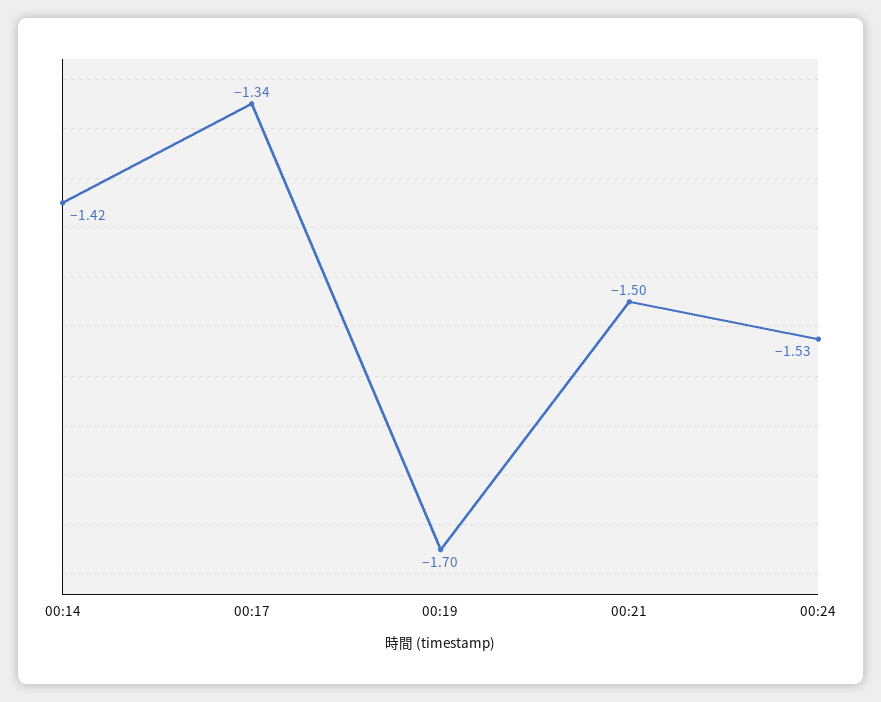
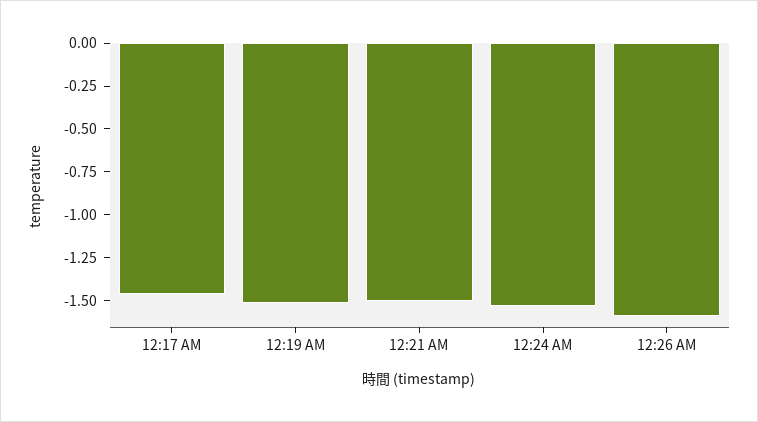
00:14: -1.42 -> none
00:17: -1.34 -> -1.45
00:19: -1.7 -> -1.5
12:26 AM: none -> -1.6

